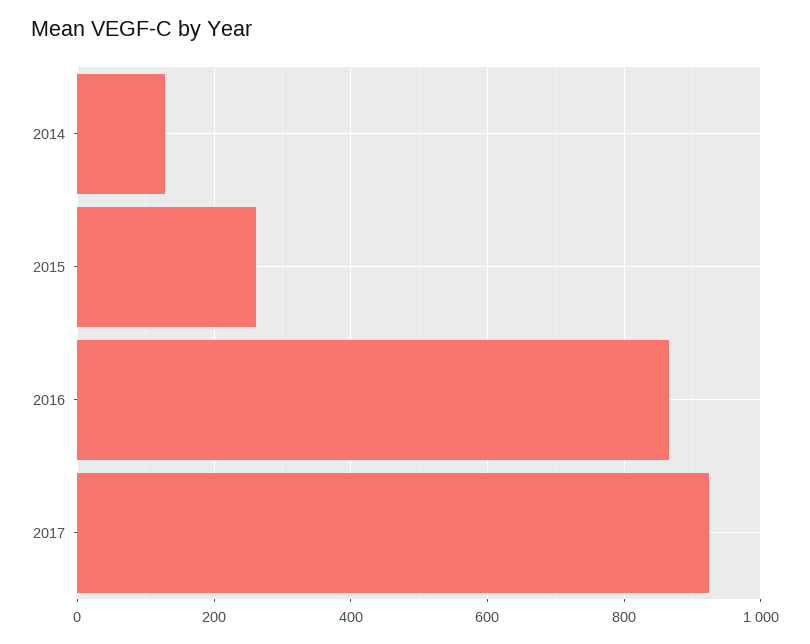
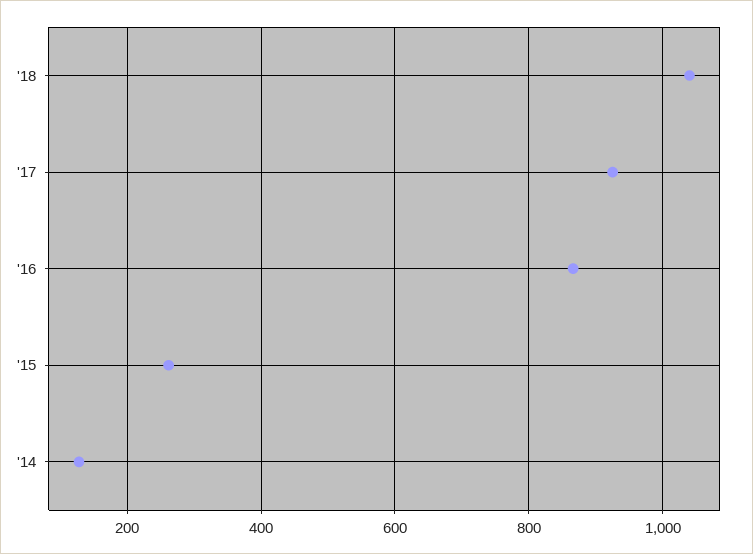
'18: none -> 1040

